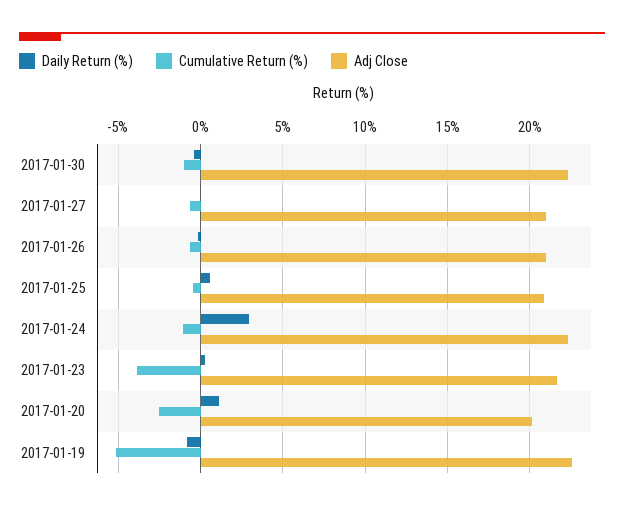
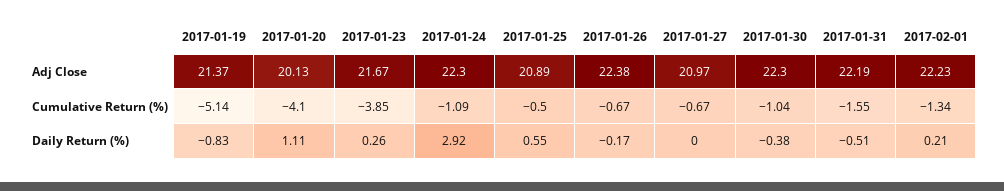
Adj Close, 2017-01-26: 21 -> 22.38
Cumulative Return (%), 2017-01-20: -2.5 -> -4.1
Adj Close, 2017-01-19: 22.5 -> 21.37
Adj Close, 2017-01-31: none -> 22.19
Adj Close, 2017-02-01: none -> 22.23
Cumulative Return (%), 2017-01-31: none -> -1.55
Cumulative Return (%), 2017-02-01: none -> -1.34
Daily Return (%), 2017-01-31: none -> -0.51
Daily Return (%), 2017-02-01: none -> 0.21

